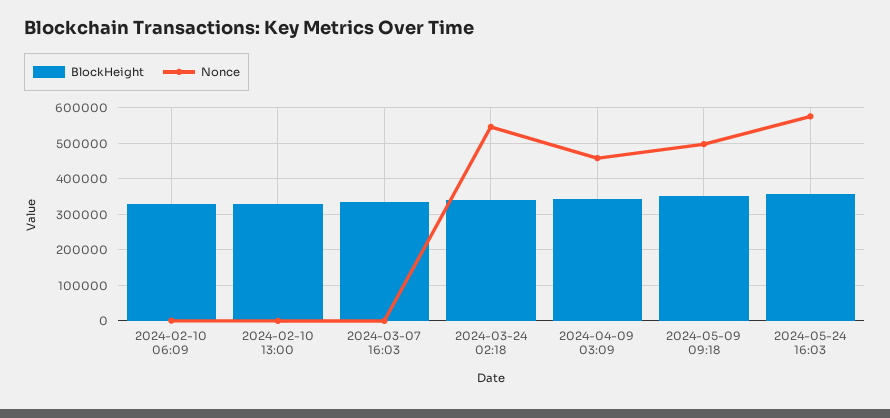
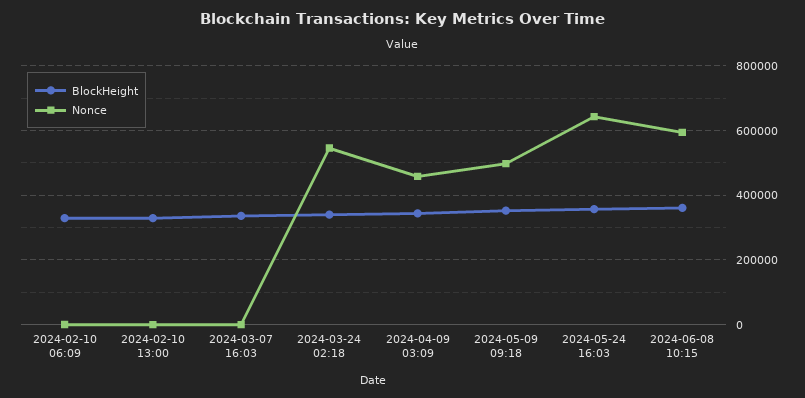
Nonce, 2024-05-24 16:03: 580000 -> 640000
BlockHeight, 2024-06-08 10:15: none -> 360000
Nonce, 2024-06-08 10:15: none -> 600000

